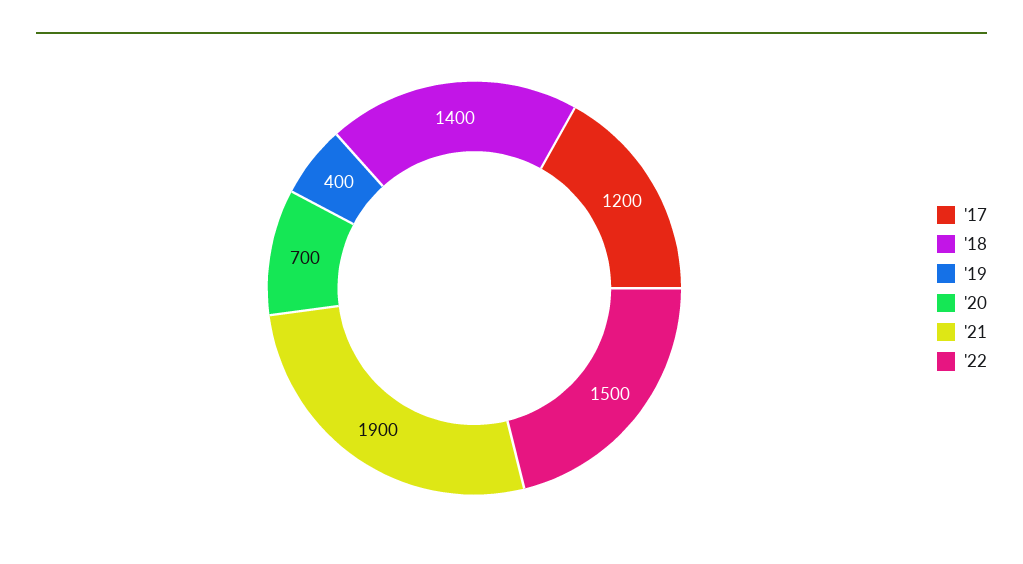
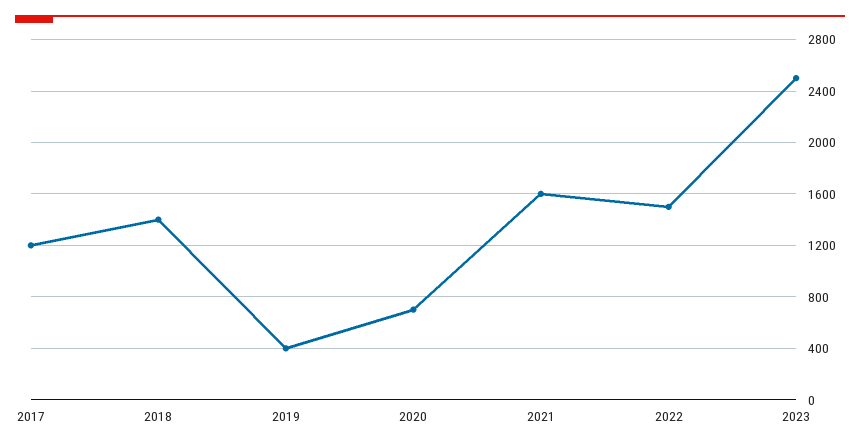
'21: 1900 -> 1600
2023: none -> 2500

